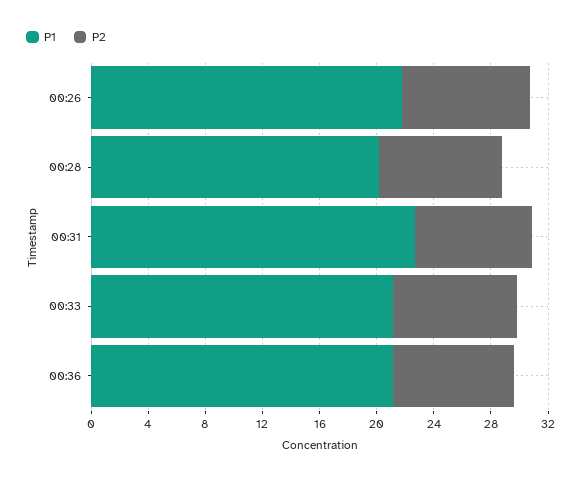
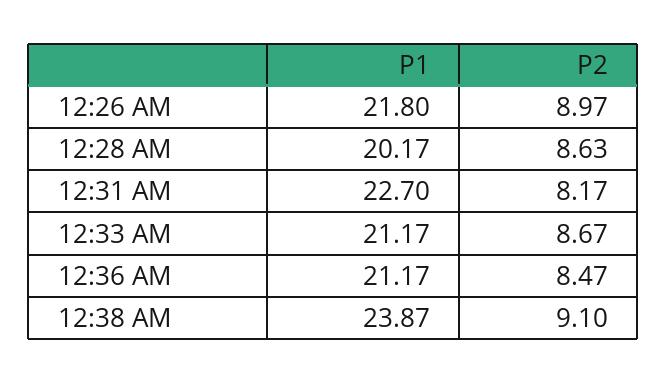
P1, 12:38 AM: none -> 23.87
P2, 12:38 AM: none -> 9.1

